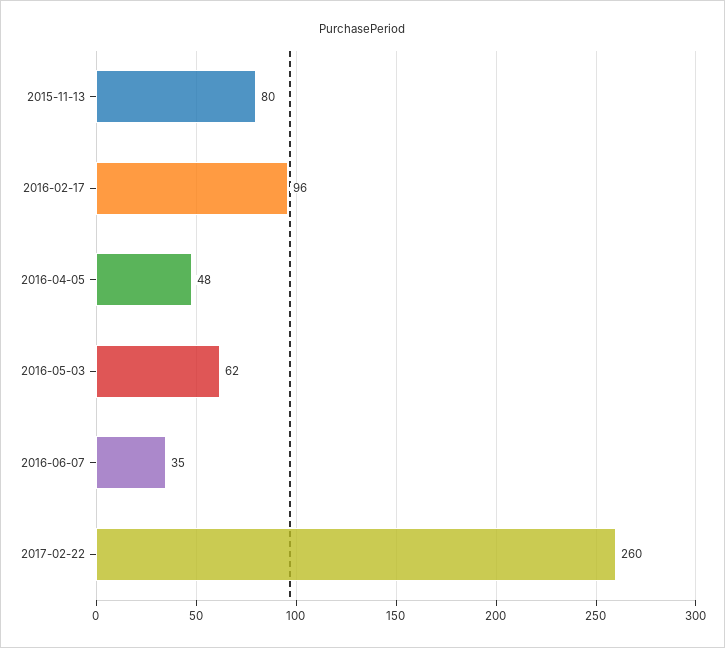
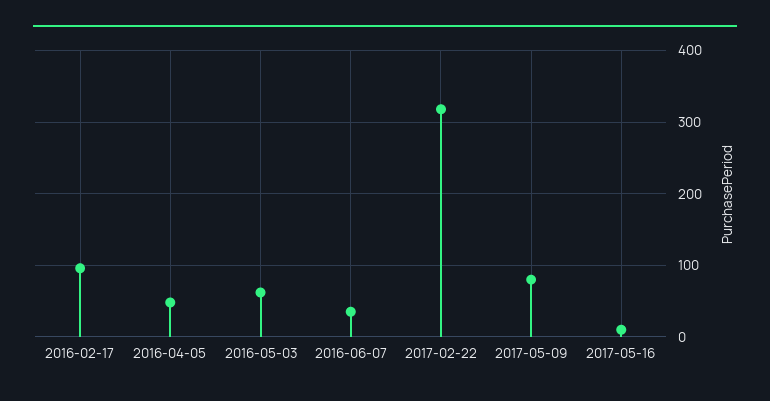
2015-11-13: 80 -> none
2017-02-22: 260 -> 320
2017-05-09: none -> 80
2017-05-16: none -> 10

